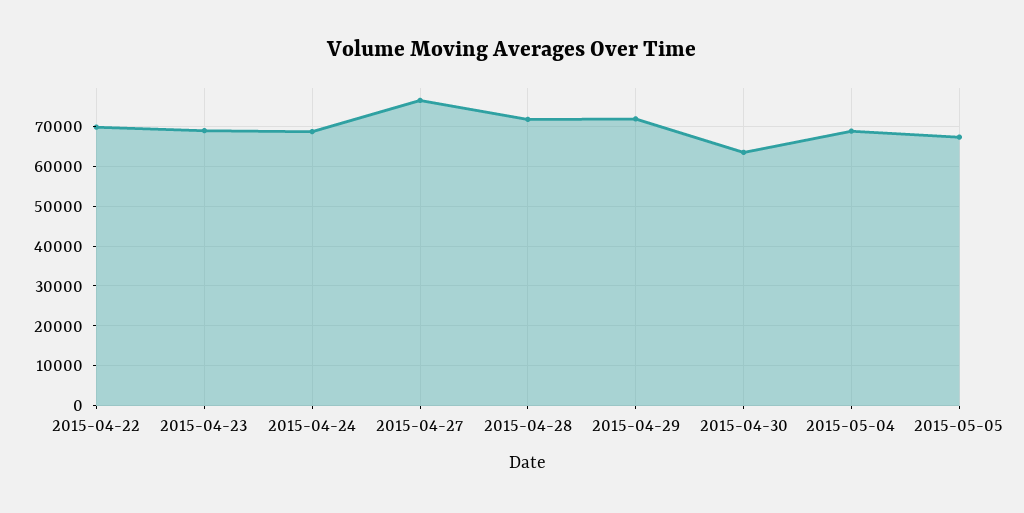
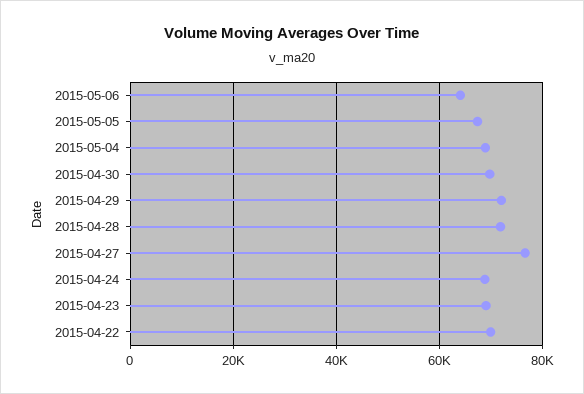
2015-04-30: 64000 -> 70000
2015-05-06: none -> 64000

